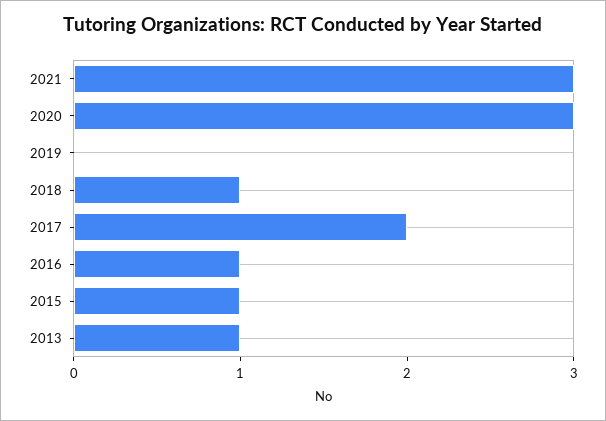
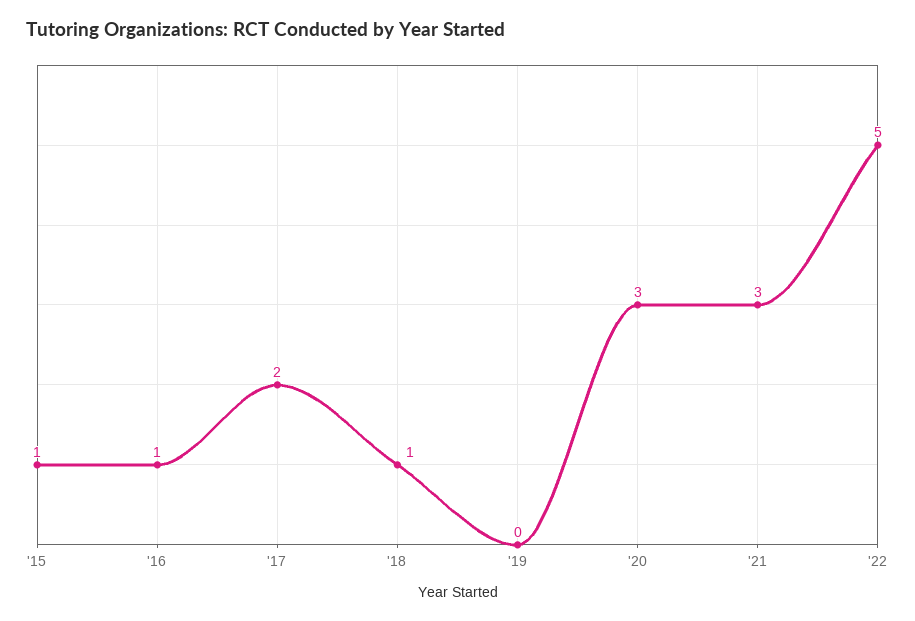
2013: 1 -> none
'22: none -> 5

